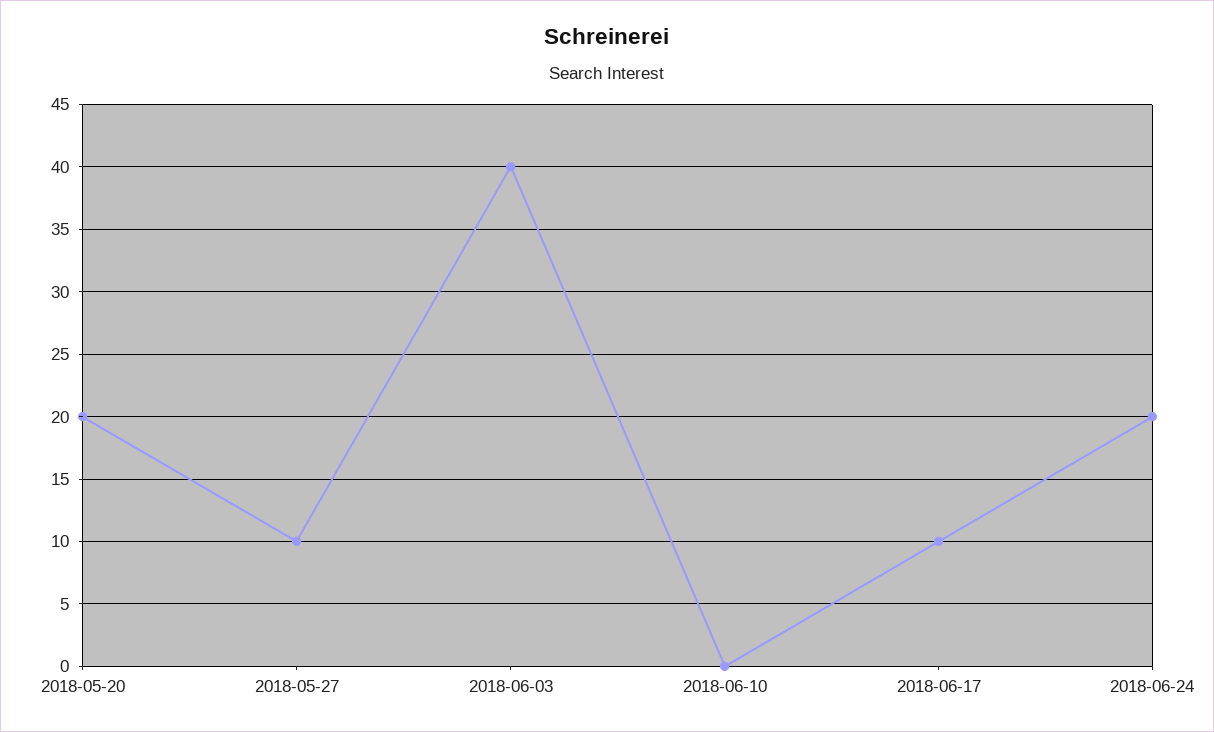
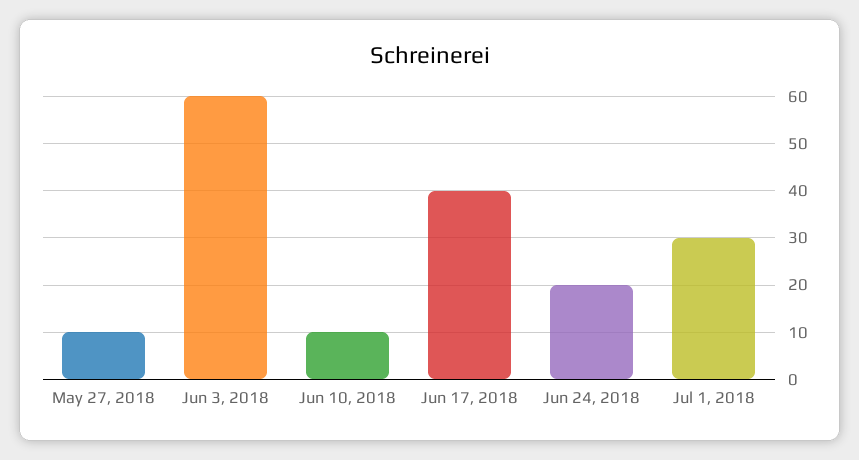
2018-05-20: 20 -> none
2018-06-03: 40 -> 60
2018-06-10: 0 -> 10
2018-06-17: 10 -> 40
Jul 1, 2018: none -> 30

